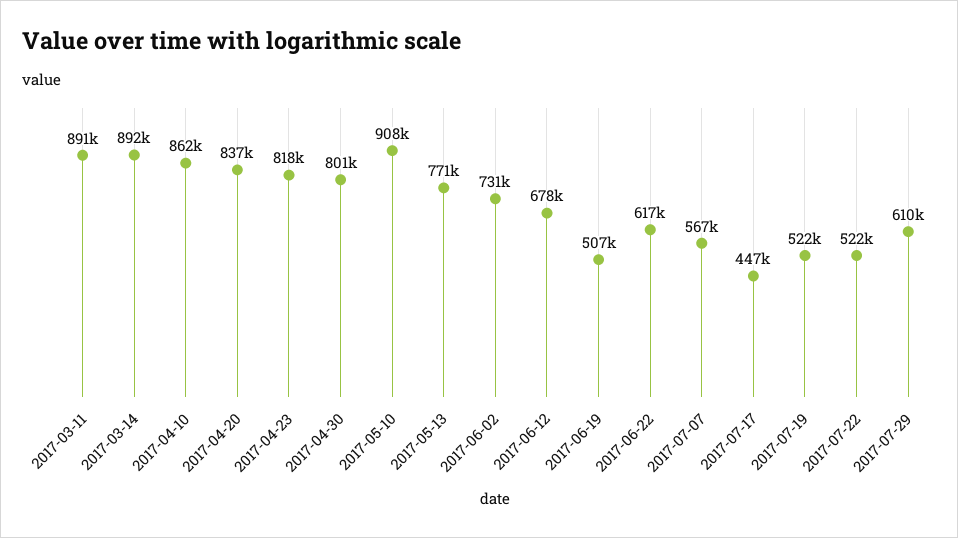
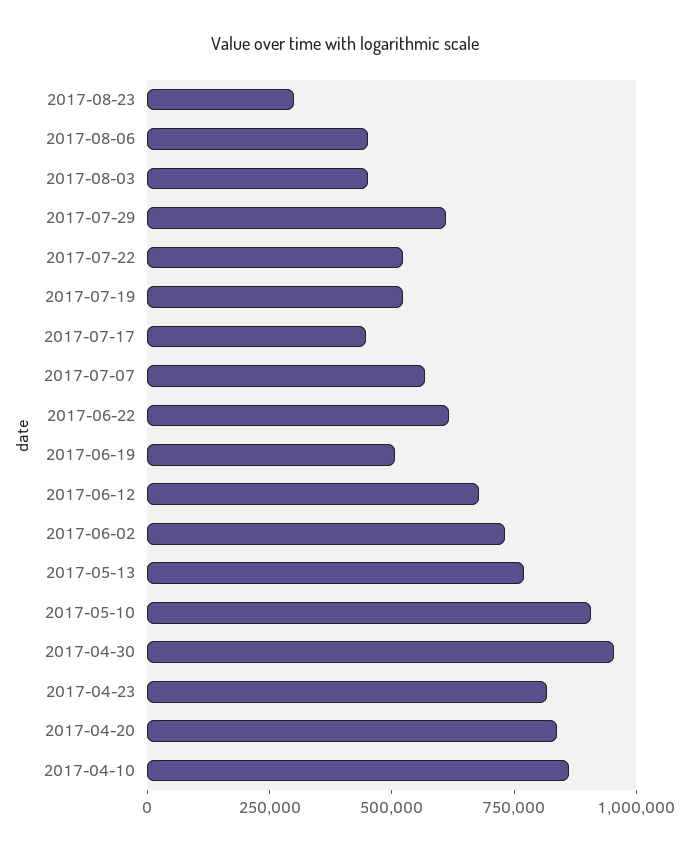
2017-03-11: 891000 -> none
2017-03-14: 892000 -> none
2017-04-30: 801000 -> 950000
2017-08-23: none -> 300000
2017-08-06: none -> 450000
2017-08-03: none -> 450000

